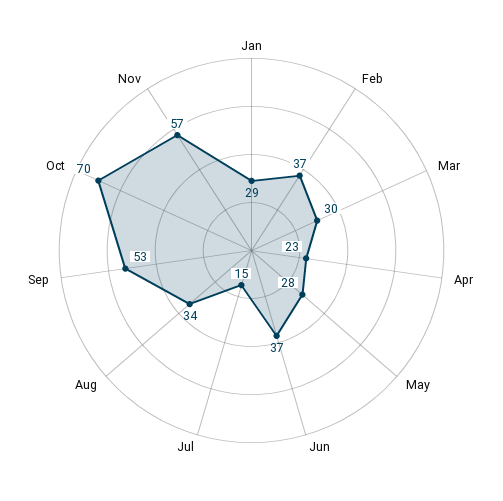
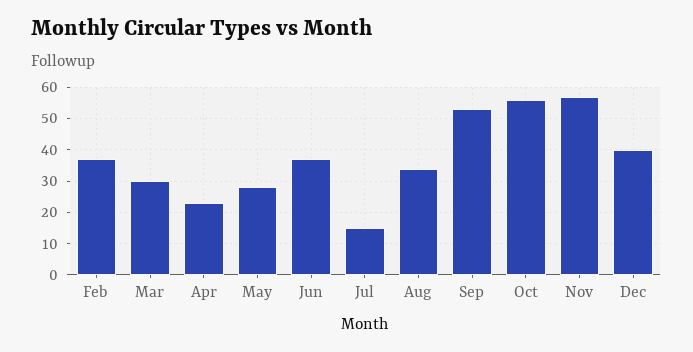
Jan: 29 -> none
Oct: 70 -> 55
Dec: none -> 40

